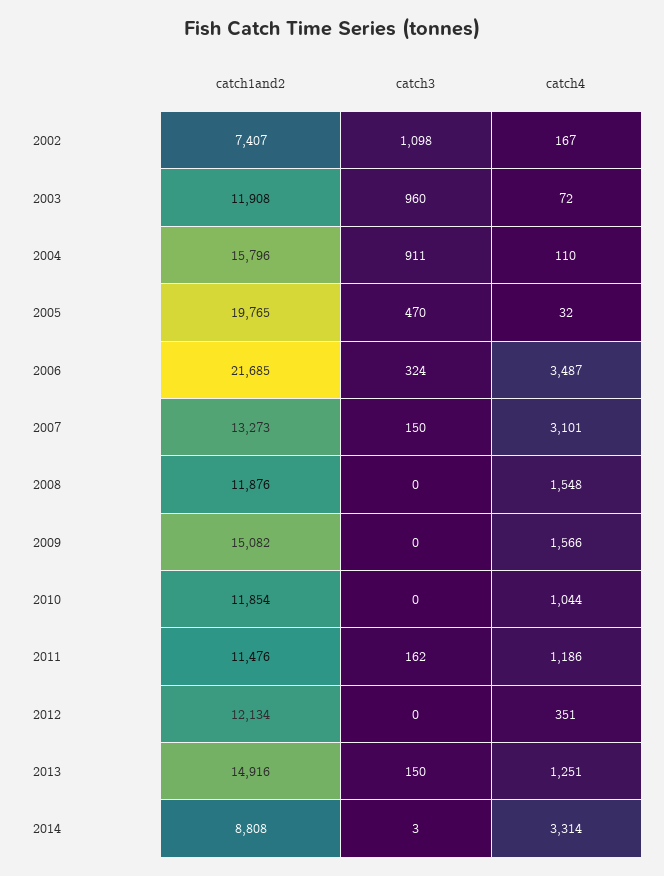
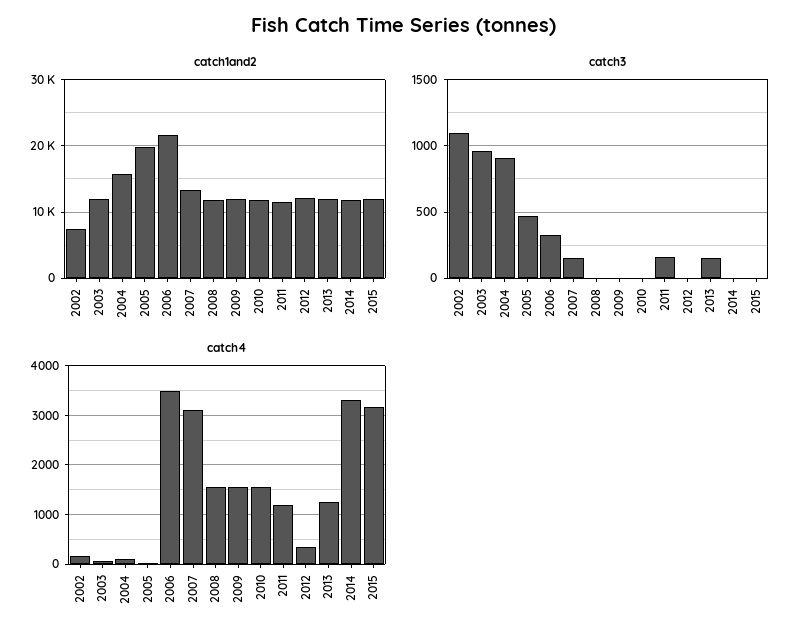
catch1and2, 2009: 15082 -> 12000
catch4, 2010: 1044 -> 1600
catch1and2, 2013: 14916 -> 12000
catch1and2, 2014: 8808 -> 12000
catch1and2, 2015: none -> 12000
catch3, 2015: none -> 0
catch4, 2015: none -> 3200

